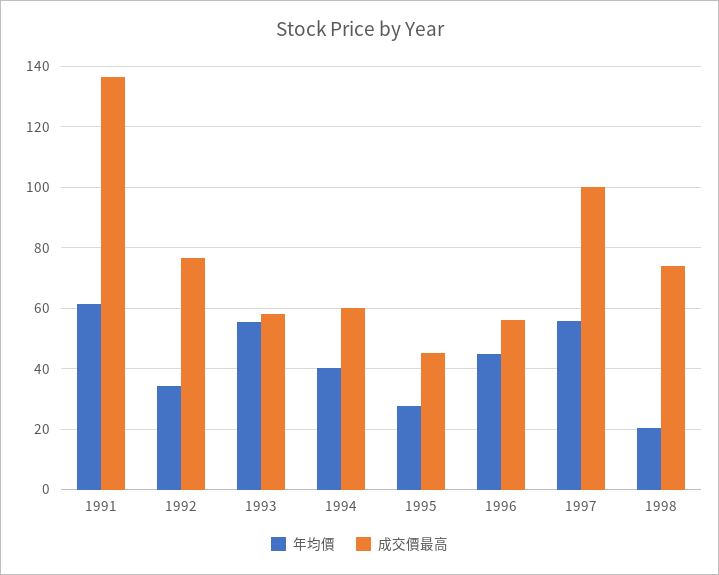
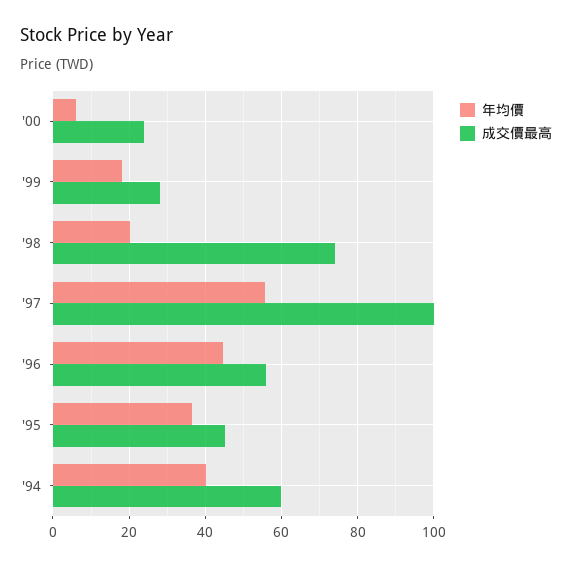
年均價, 1991: 62 -> none
成交價最高, 1991: 136 -> none
年均價, 1992: 34 -> none
成交價最高, 1992: 76 -> none
年均價, 1993: 56 -> none
成交價最高, 1993: 58 -> none
年均價, 1995: 28 -> 36
年均價, '00: none -> 6
成交價最高, '00: none -> 24
年均價, '99: none -> 18
成交價最高, '99: none -> 28

